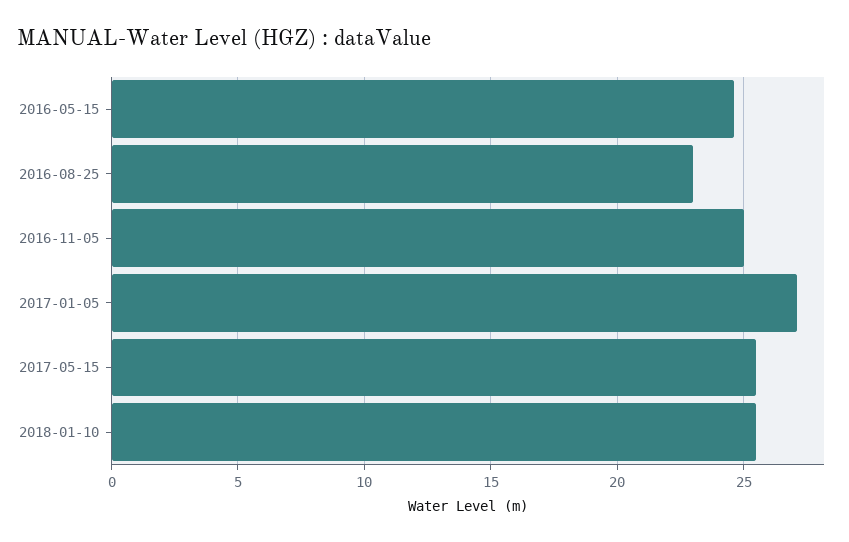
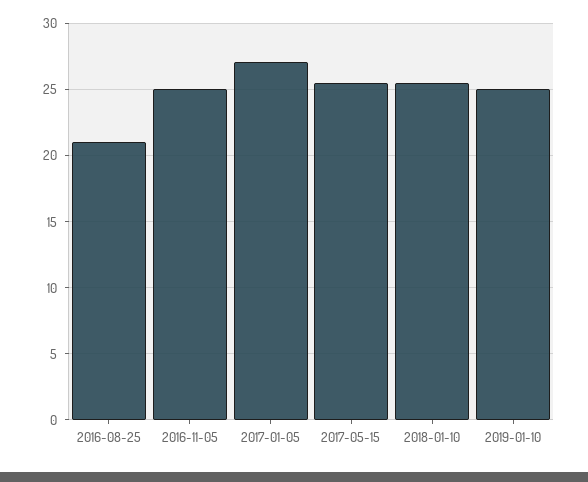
2016-05-15: 24.5 -> none
2016-08-25: 23 -> 21
2019-01-10: none -> 25

